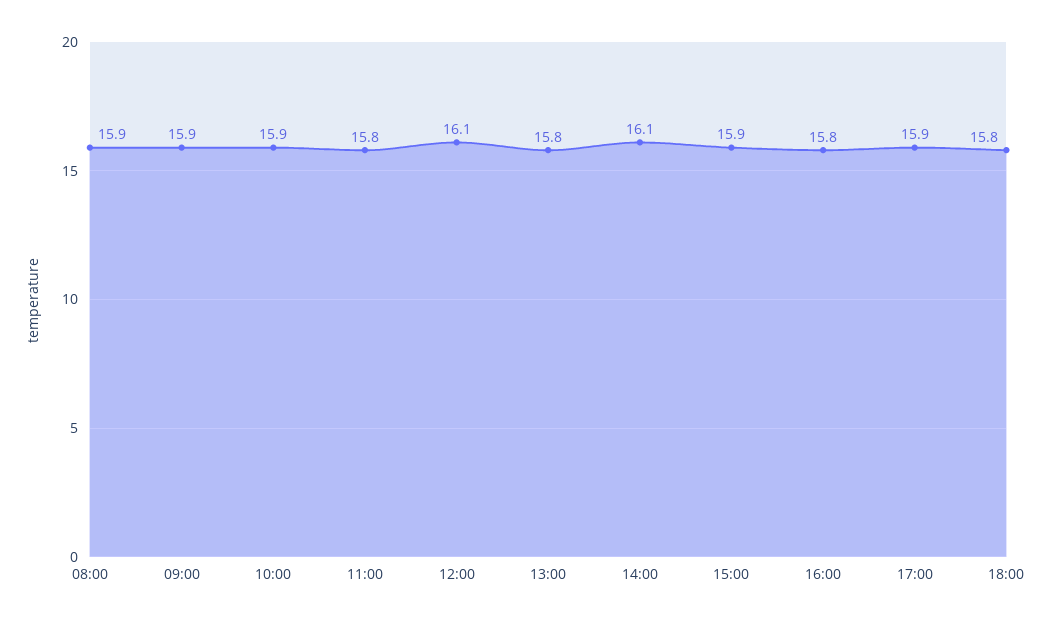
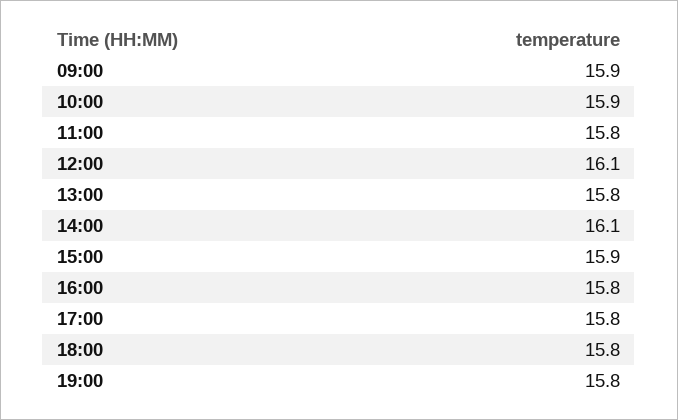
08:00: 15.9 -> none
17:00: 15.9 -> 15.8
19:00: none -> 15.8

